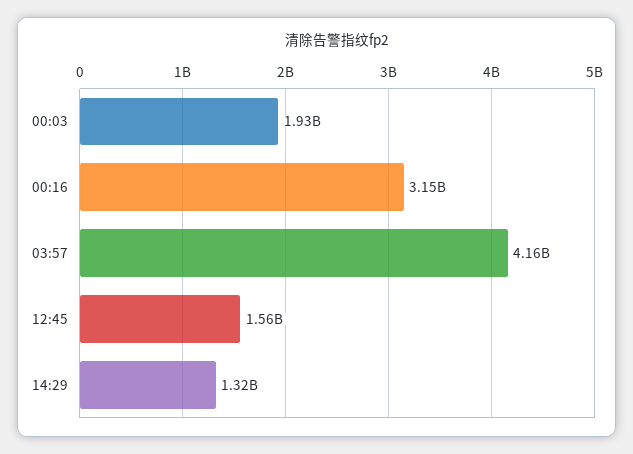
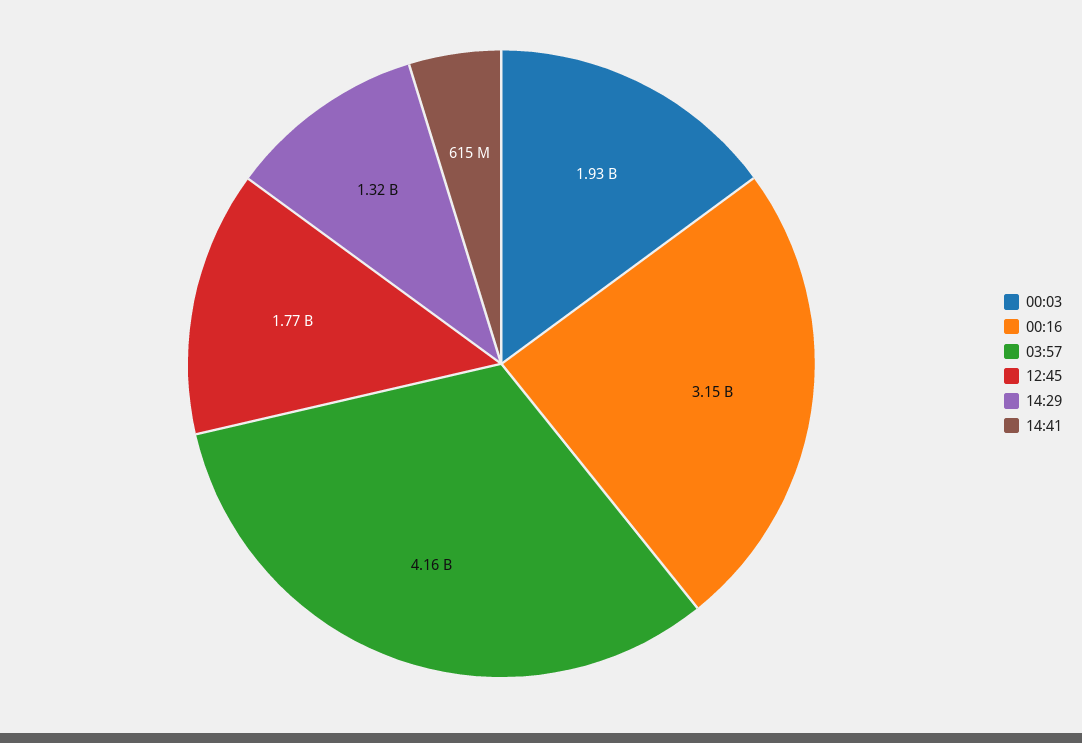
12:45: 1560000000 -> 1770000000
14:41: none -> 615000000

